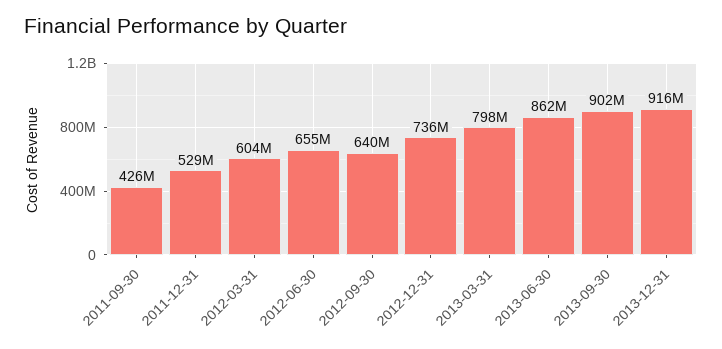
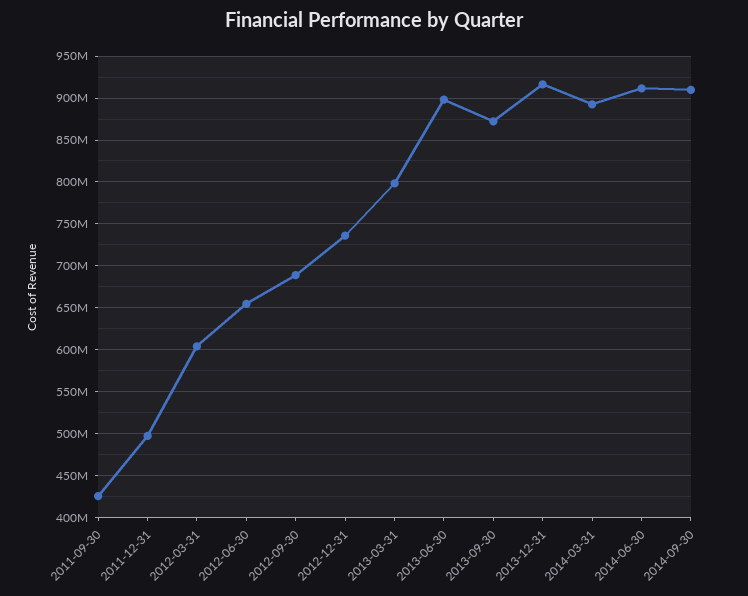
2011-12-31: 529000000 -> 500000000
2012-09-30: 640000000 -> 690000000
2013-06-30: 862000000 -> 900000000
2013-09-30: 902000000 -> 870000000
2014-03-31: none -> 890000000
2014-06-30: none -> 910000000
2014-09-30: none -> 910000000

